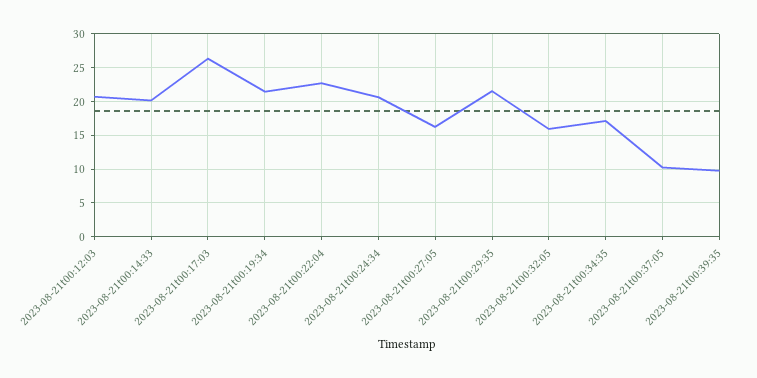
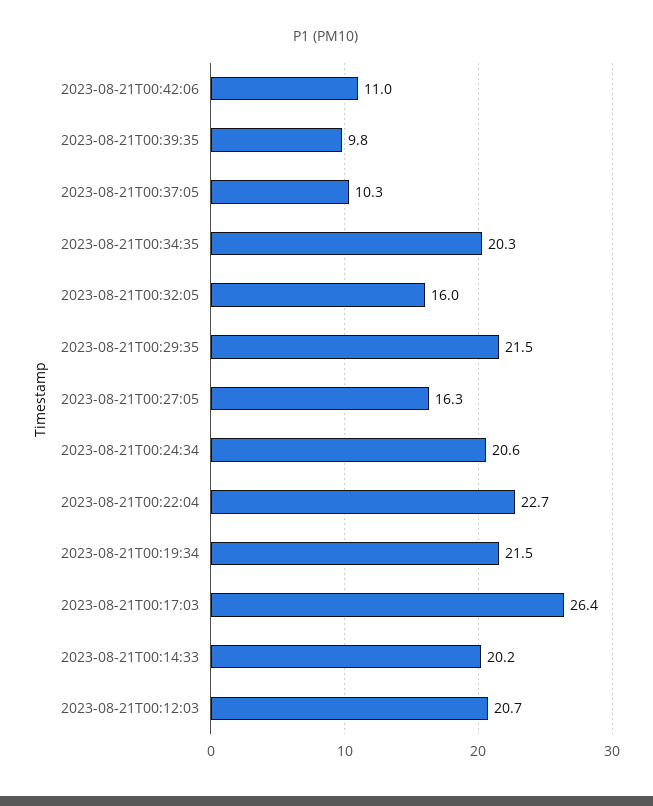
2023-08-21t00:34:35: 17 -> 20.3
2023-08-21T00:42:06: none -> 11

